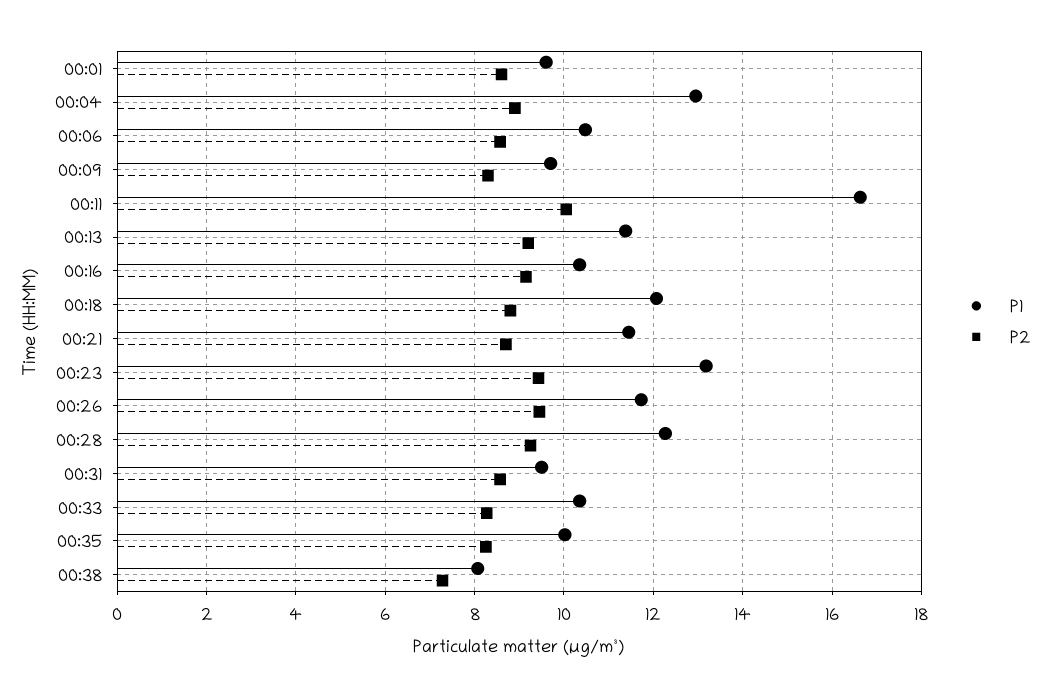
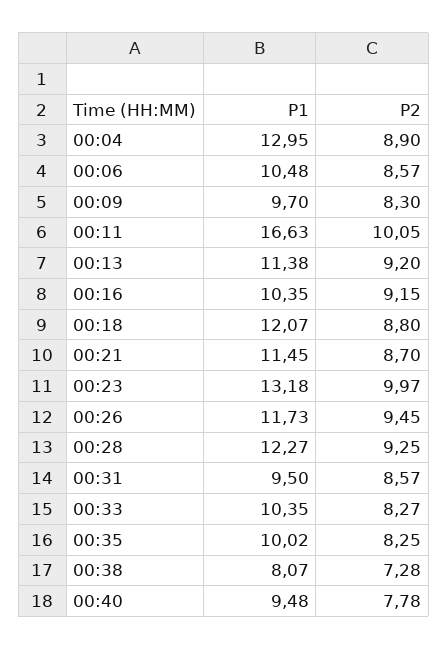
P1, 00:01: 9.6 -> none
P2, 00:01: 8.6 -> none
P2, 00:23: 9.4 -> 9.97
P1, 00:40: none -> 9.48
P2, 00:40: none -> 7.78

